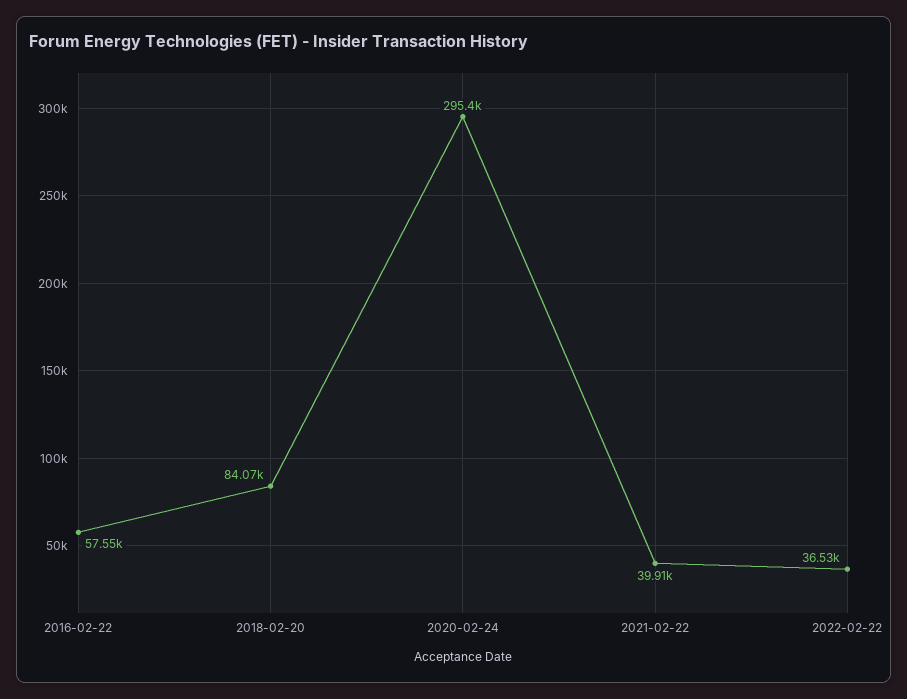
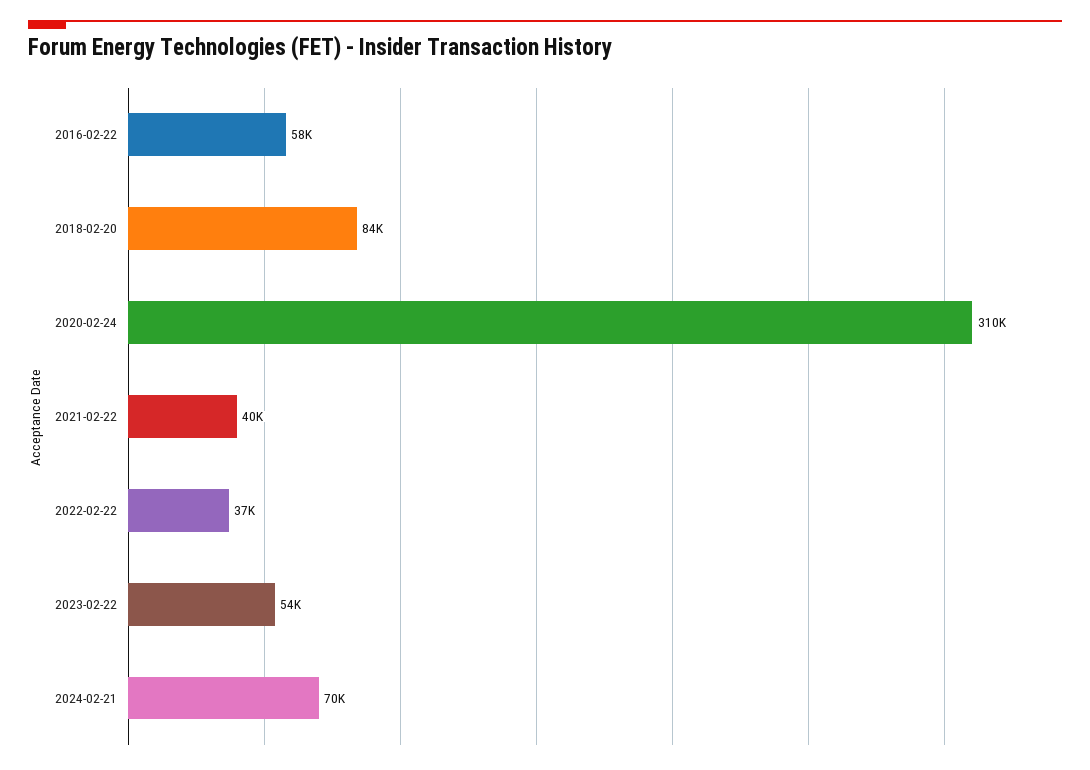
2020-02-24: 295400 -> 310000
2023-02-22: none -> 54000
2024-02-21: none -> 70000

